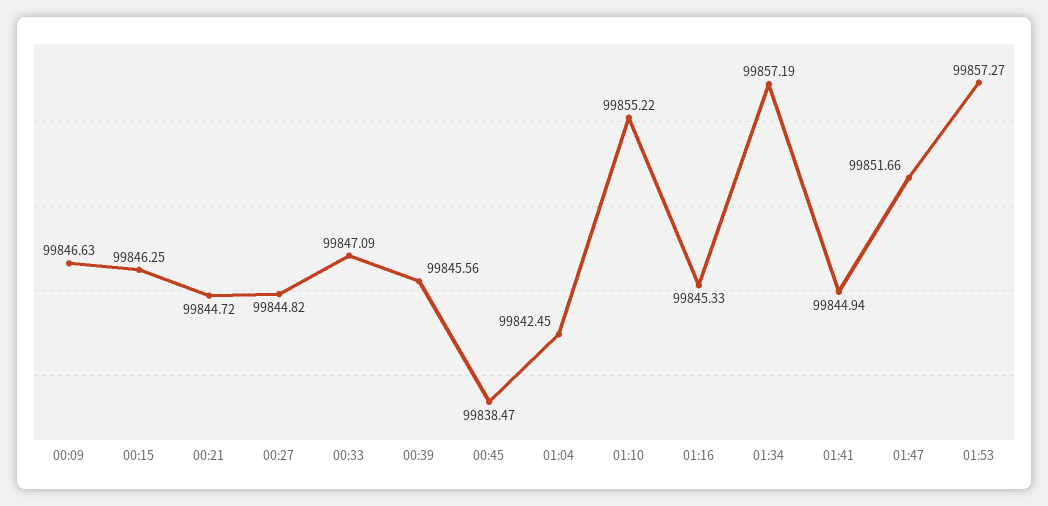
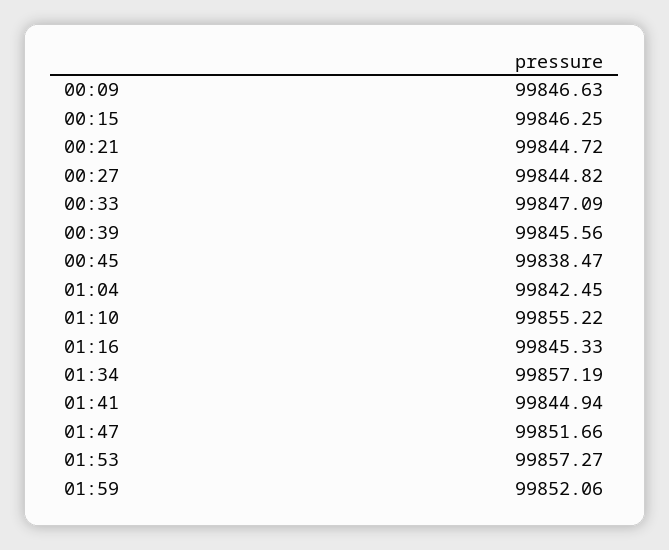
01:59: none -> 99852.06

